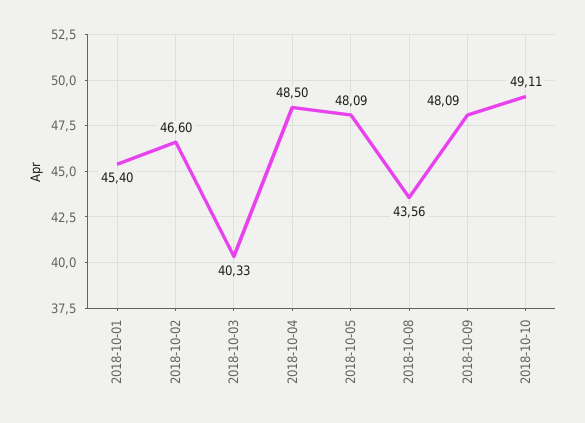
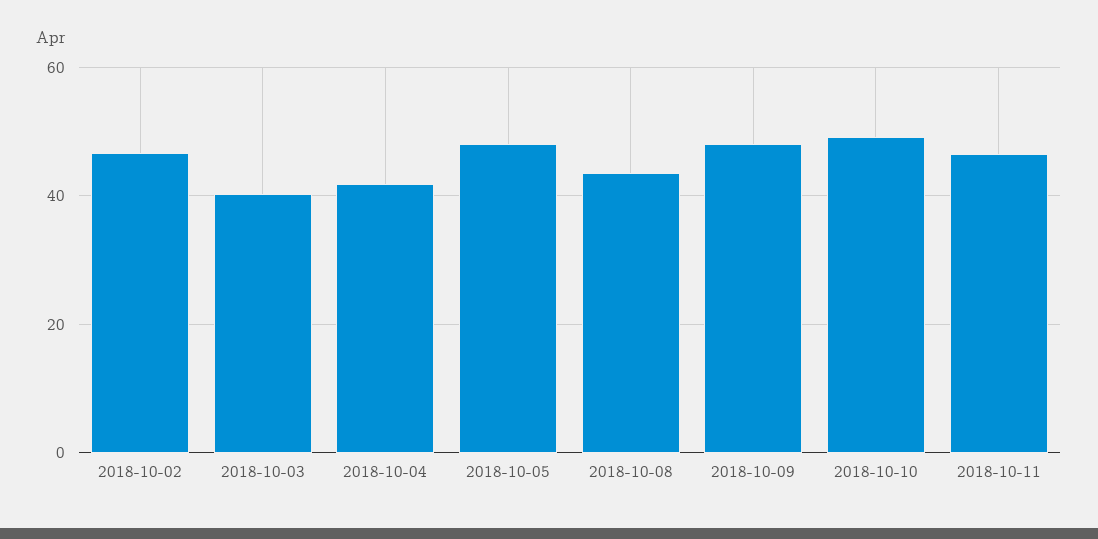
2018-10-01: 45.4 -> none
2018-10-04: 48.5 -> 42
2018-10-11: none -> 46

